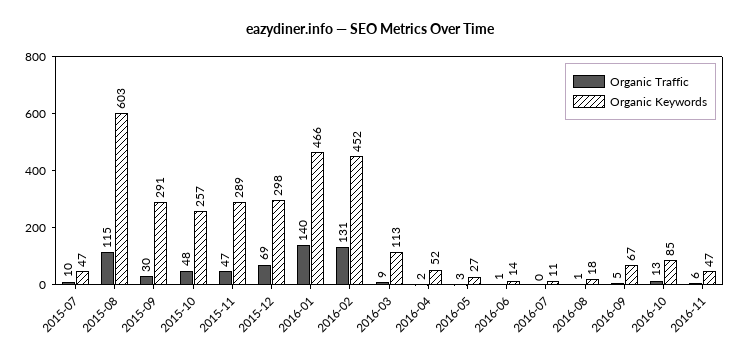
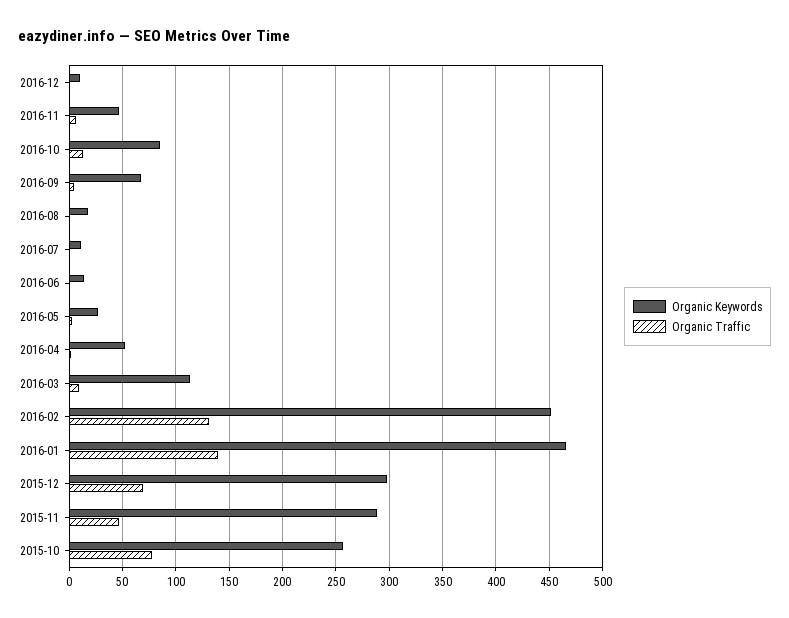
Organic Traffic, 2015-07: 10 -> none
Organic Keywords, 2015-07: 47 -> none
Organic Traffic, 2015-08: 115 -> none
Organic Keywords, 2015-08: 603 -> none
Organic Traffic, 2015-09: 30 -> none
Organic Keywords, 2015-09: 291 -> none
Organic Traffic, 2015-10: 48 -> 80
Organic Keywords, 2016-12: none -> 10
Organic Traffic, 2016-12: none -> 0

